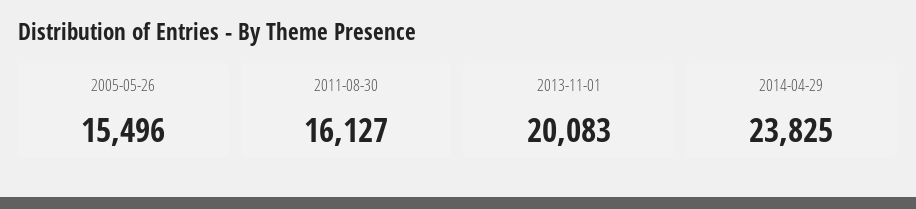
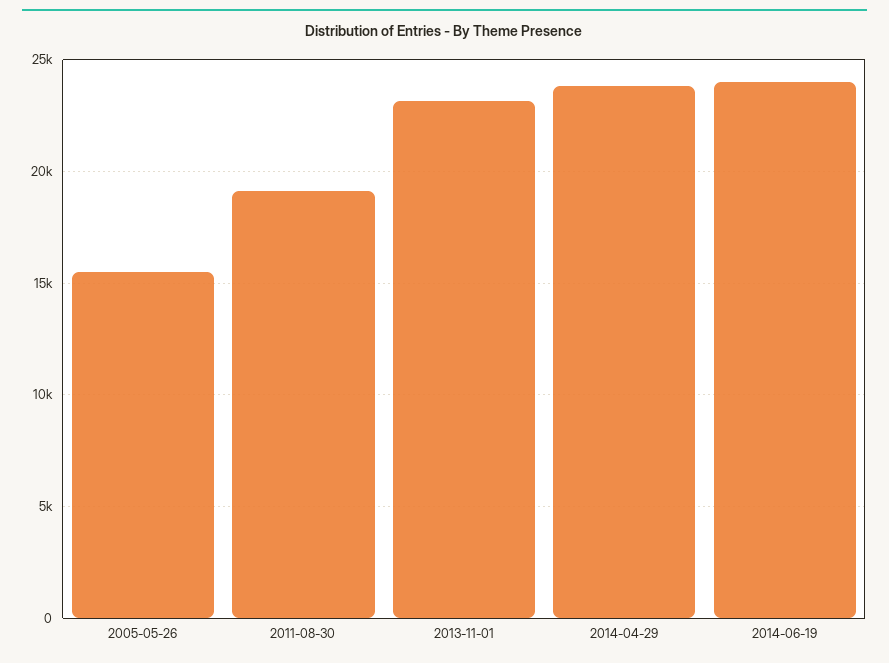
2011-08-30: 16127 -> 19000
2013-11-01: 20083 -> 23000
2014-06-19: none -> 24000

